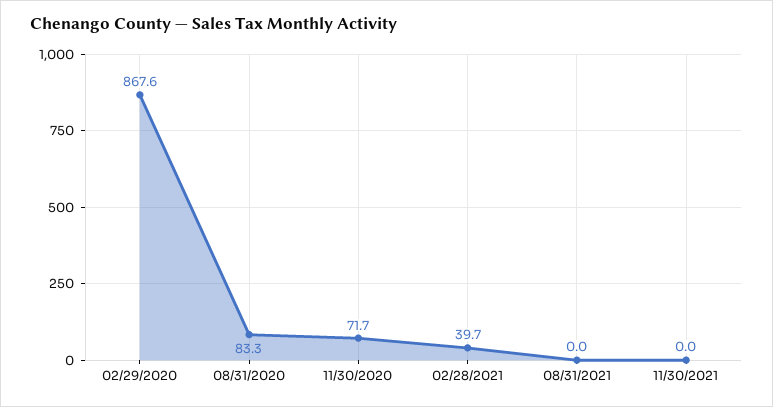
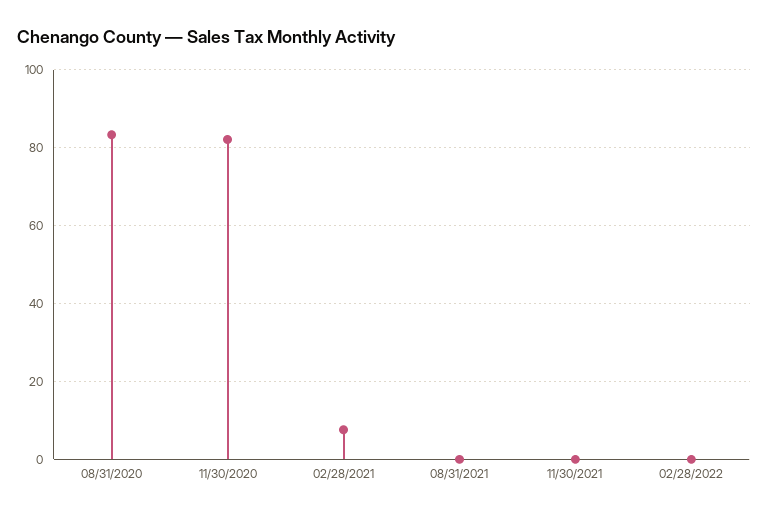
02/29/2020: 867.6 -> none
11/30/2020: 71.7 -> 82
02/28/2021: 39.7 -> 8
02/28/2022: none -> 0

